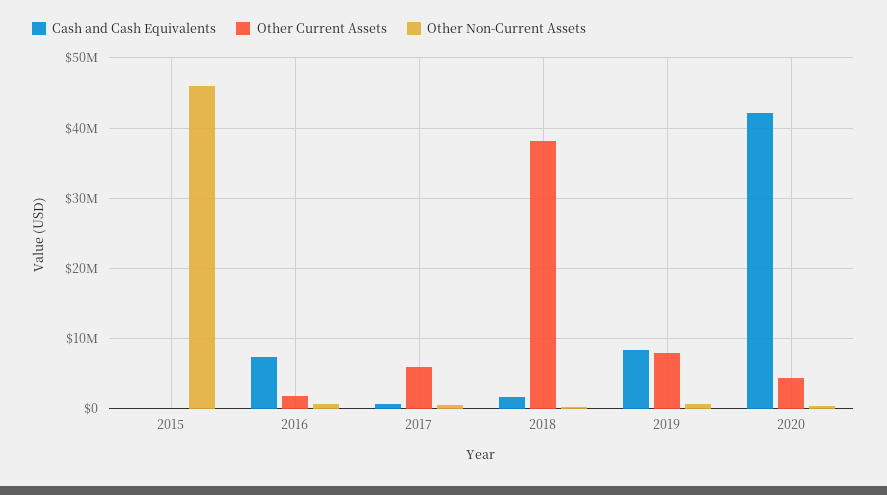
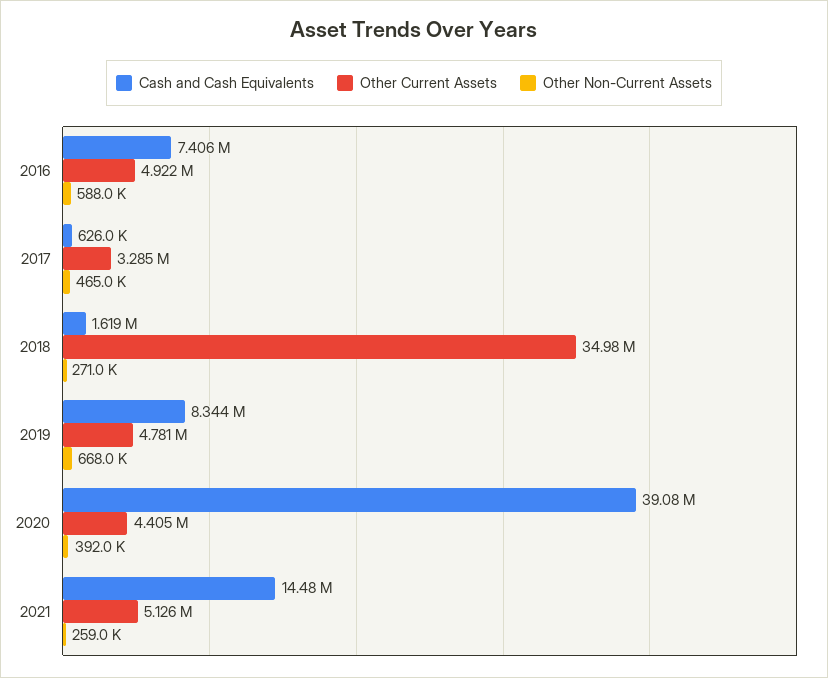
Cash and Cash Equivalents, 2015: 0 -> none
Other Current Assets, 2015: 0 -> none
Other Non-Current Assets, 2015: 46000000 -> none
Other Current Assets, 2016: 2000000 -> 4922000
Other Current Assets, 2017: 6000000 -> 3285000
Other Current Assets, 2018: 38000000 -> 34980000
Other Current Assets, 2019: 8000000 -> 4781000
Cash and Cash Equivalents, 2020: 42000000 -> 39080000
Cash and Cash Equivalents, 2021: none -> 14480000
Other Current Assets, 2021: none -> 5126000
Other Non-Current Assets, 2021: none -> 259000

